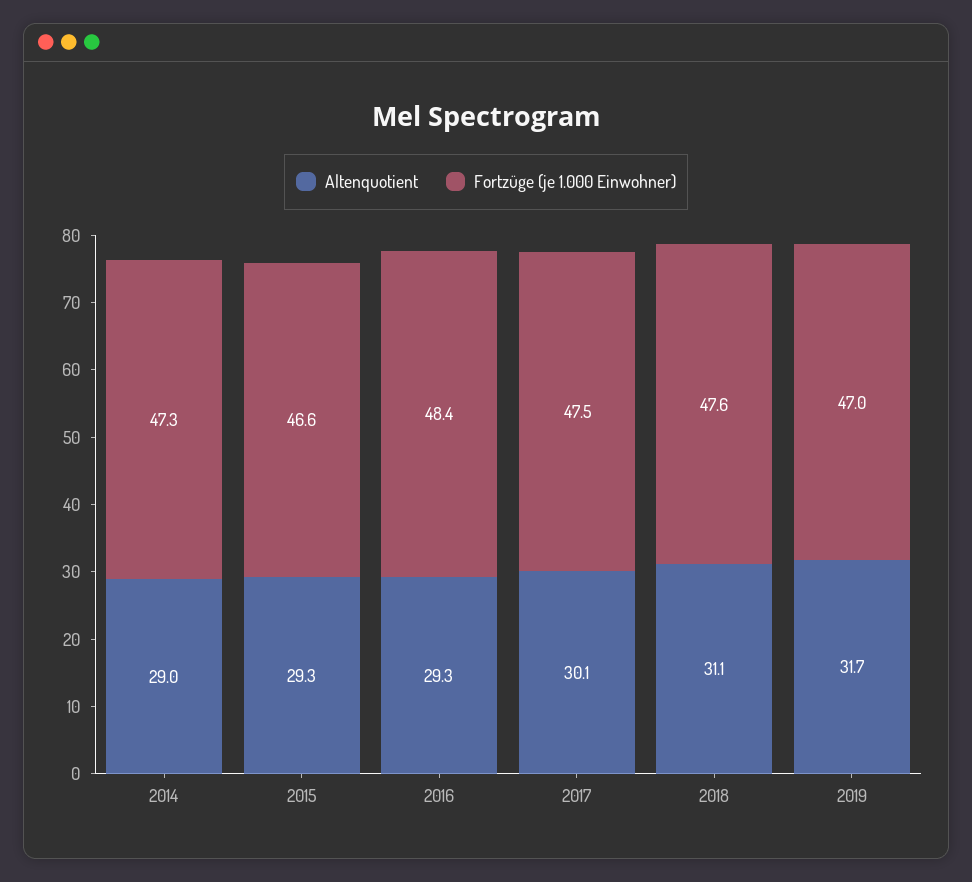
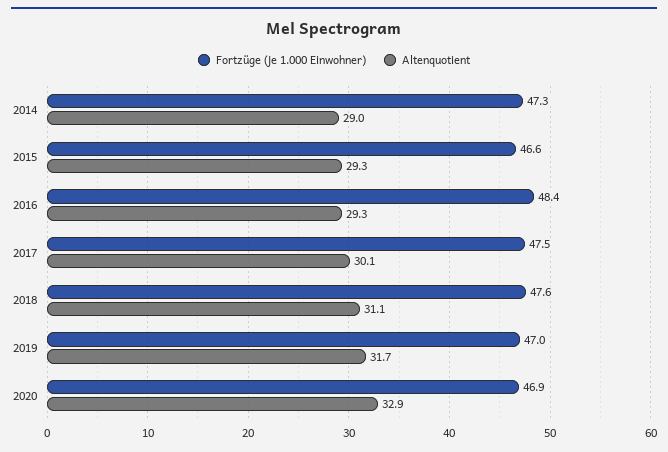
Fortzüge (je 1.000 Einwohner), 2020: none -> 46.9
Altenquotient, 2020: none -> 32.9

